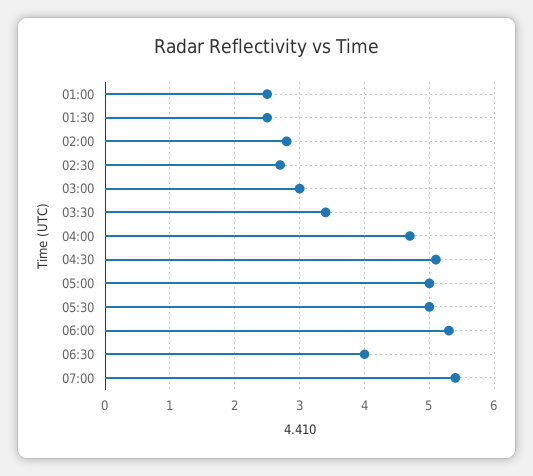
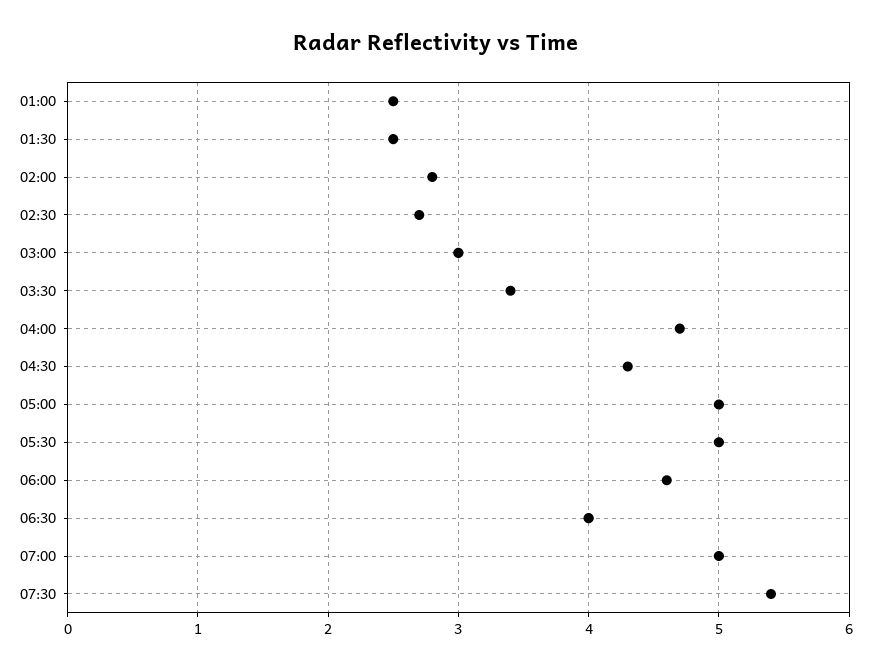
04:30: 5.1 -> 4.3
06:00: 5.3 -> 4.6
07:00: 5.4 -> 5
07:30: none -> 5.4

